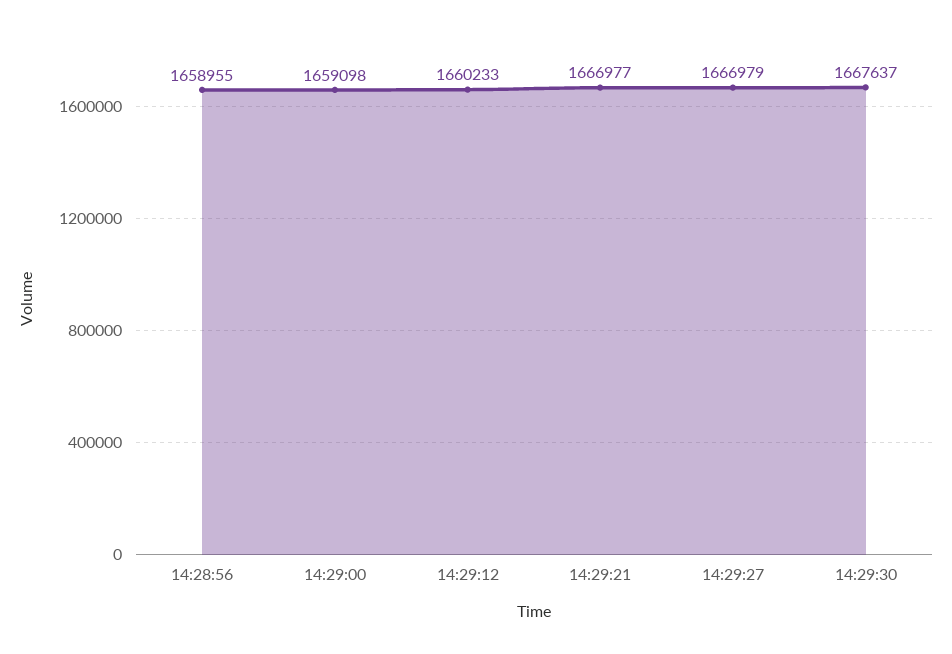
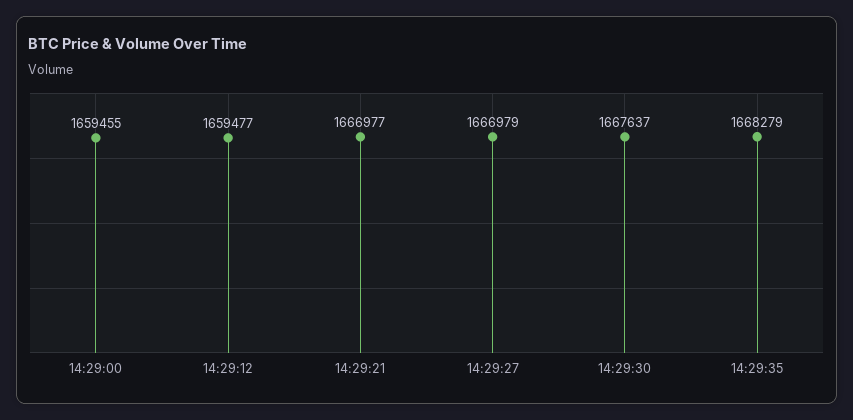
14:28:56: 1658955 -> none
14:29:00: 1659098 -> 1659455
14:29:12: 1660233 -> 1659477
14:29:35: none -> 1668279

